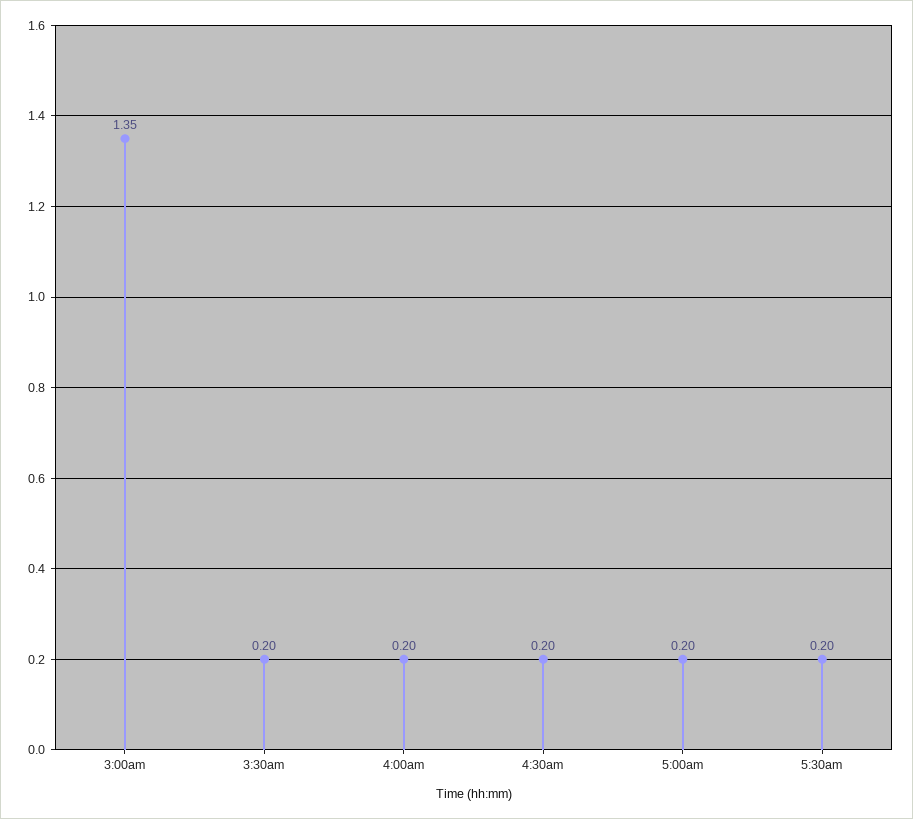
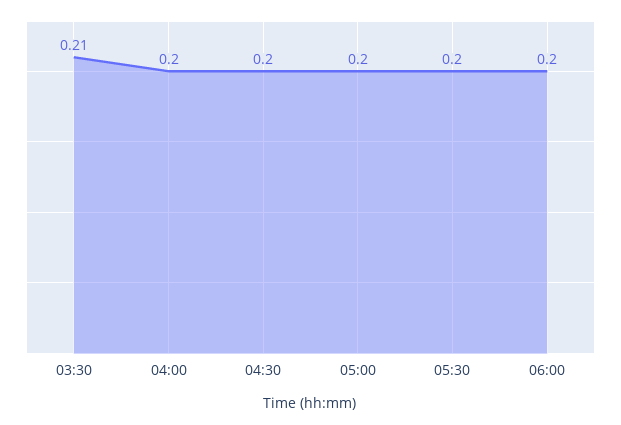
3:00am: 1.35 -> none
3:30am: 0.2 -> 0.21
06:00: none -> 0.2

